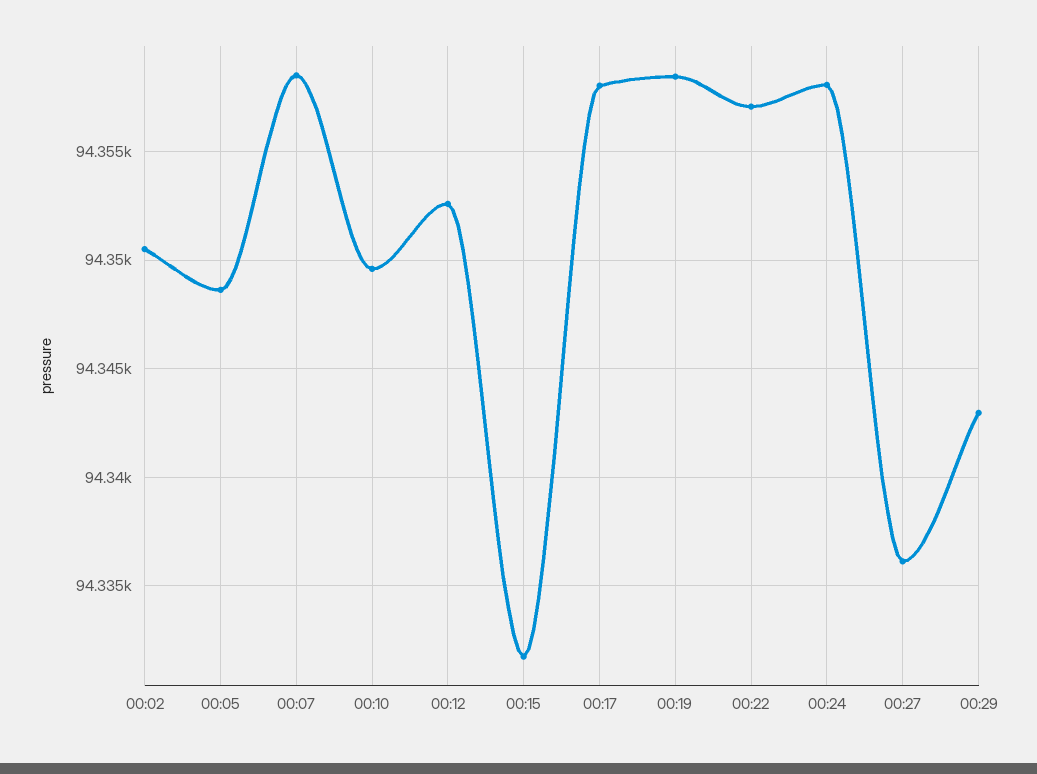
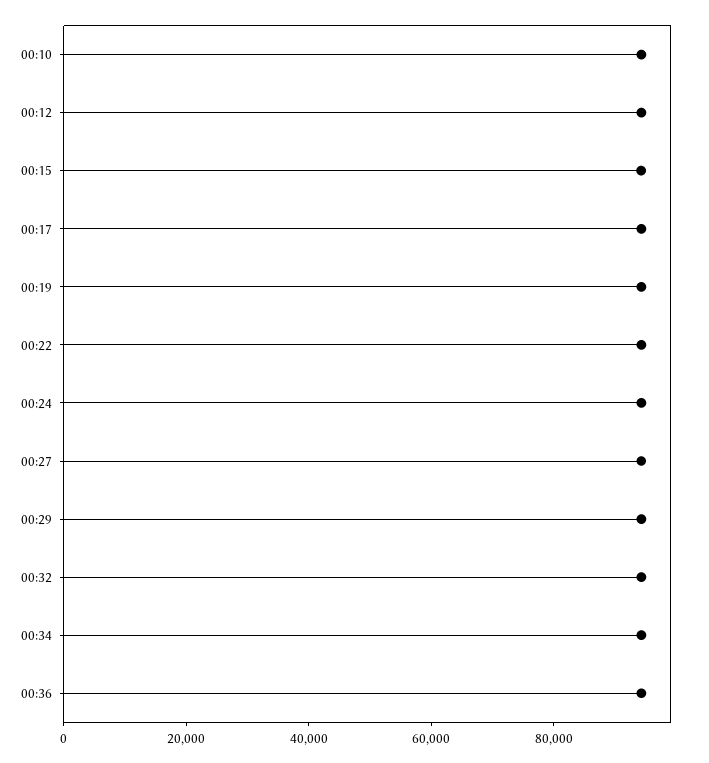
00:02: 94350.5 -> none
00:05: 94348.5 -> none
00:07: 94358.5 -> none
00:32: none -> 95000
00:34: none -> 95000
00:36: none -> 95000

